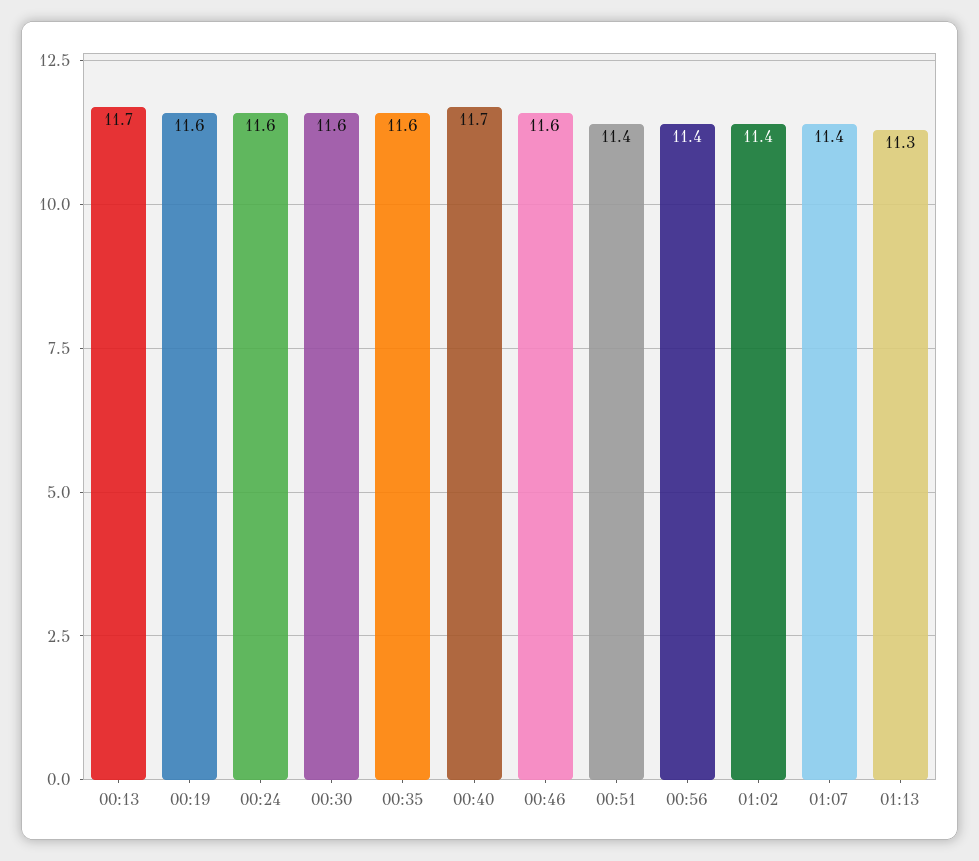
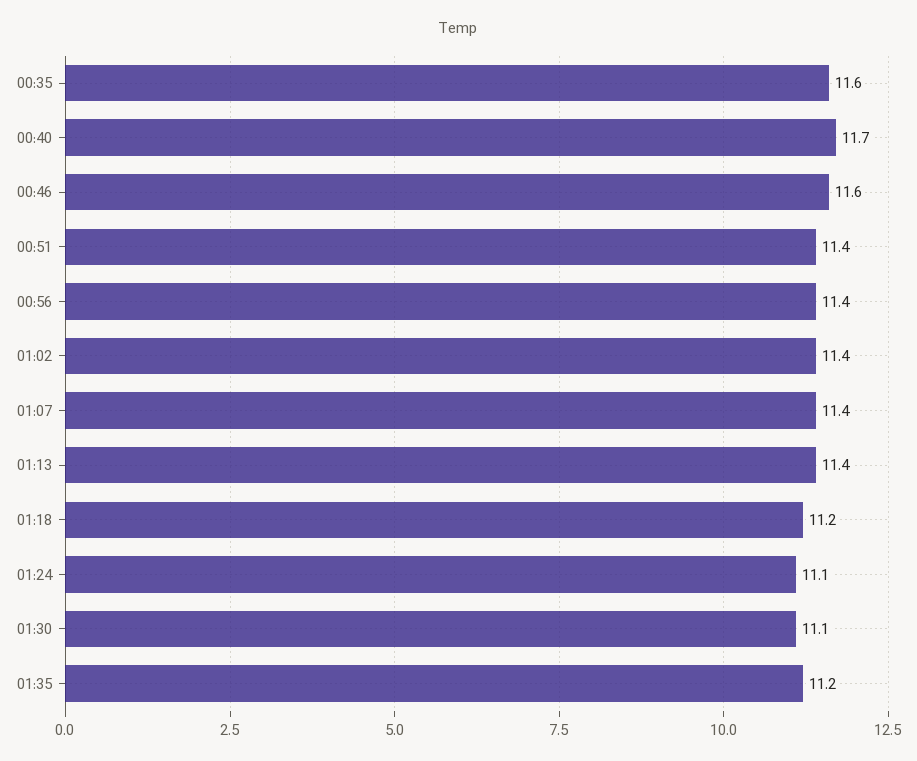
00:13: 11.7 -> none
00:19: 11.6 -> none
00:24: 11.6 -> none
00:30: 11.6 -> none
01:13: 11.3 -> 11.4
01:18: none -> 11.2
01:24: none -> 11.1
01:30: none -> 11.1
01:35: none -> 11.2

